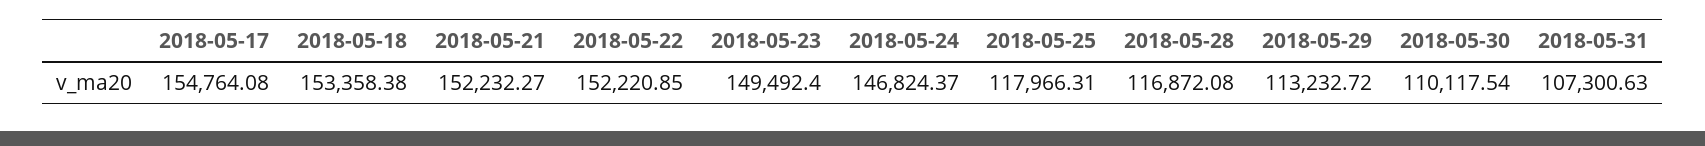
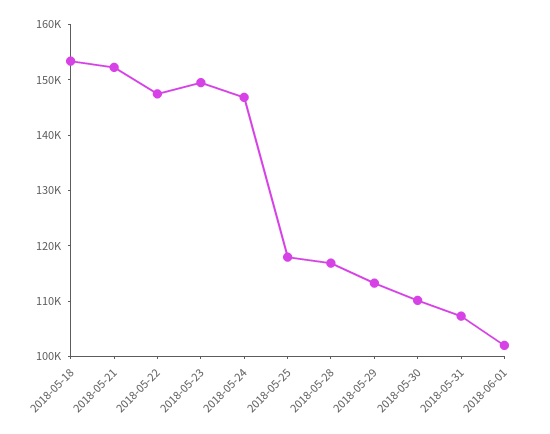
2018-05-17: 154764.08 -> none
2018-05-22: 152220.85 -> 148000
2018-06-01: none -> 102000

